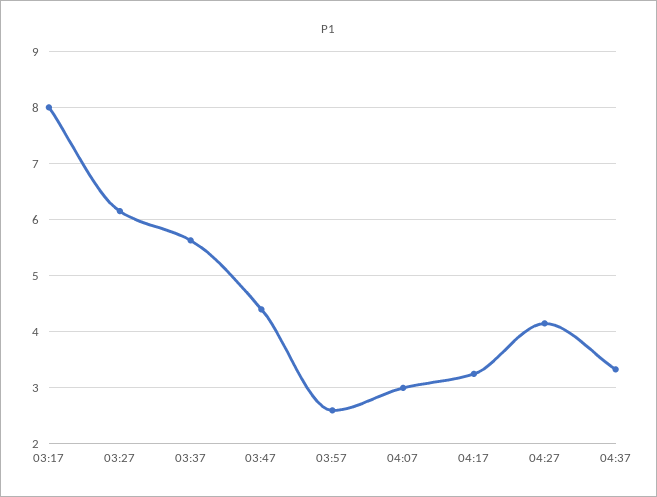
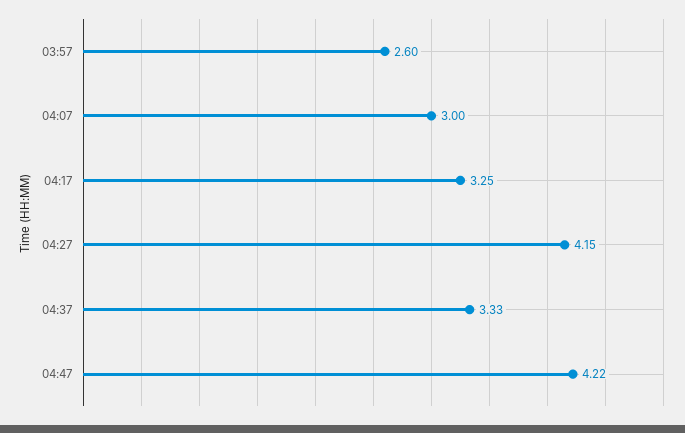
03:17: 8 -> none
03:27: 6.2 -> none
03:37: 5.6 -> none
03:47: 4.4 -> none
04:47: none -> 4.22

